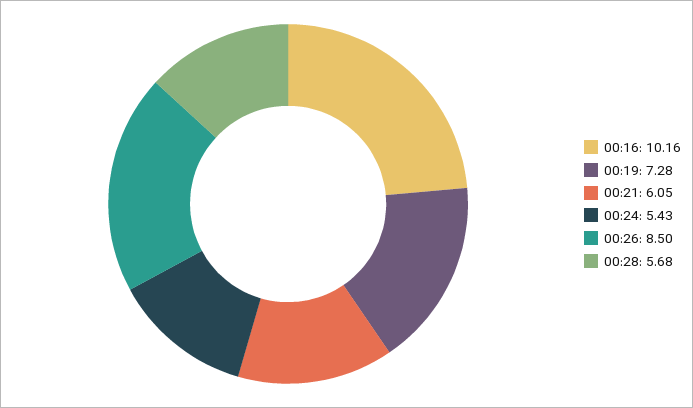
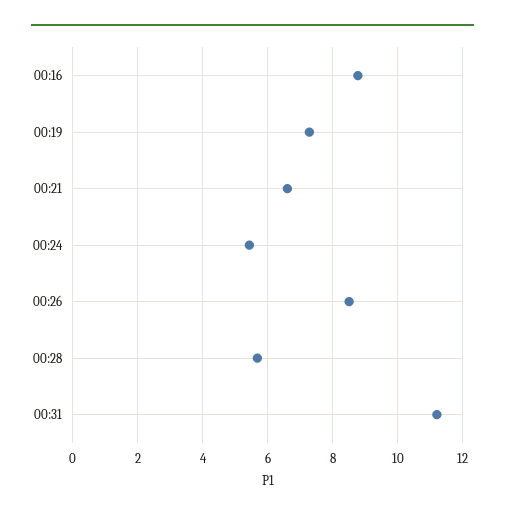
00:16: 10.16 -> 8.8
00:21: 6.05 -> 6.6
00:31: none -> 11.2

